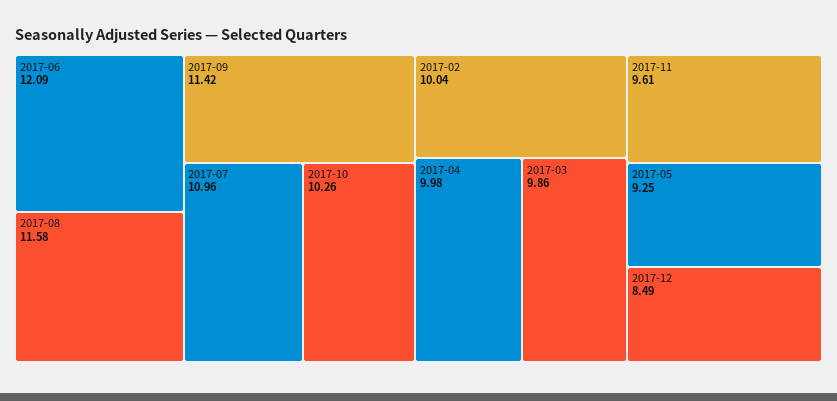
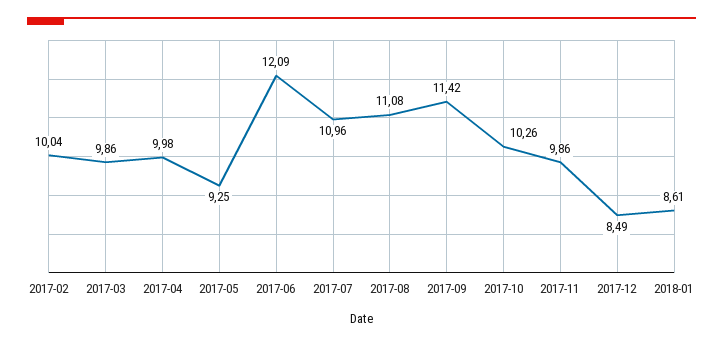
2017-08: 11.58 -> 11.08
2017-11: 9.61 -> 9.86
2018-01: none -> 8.61

